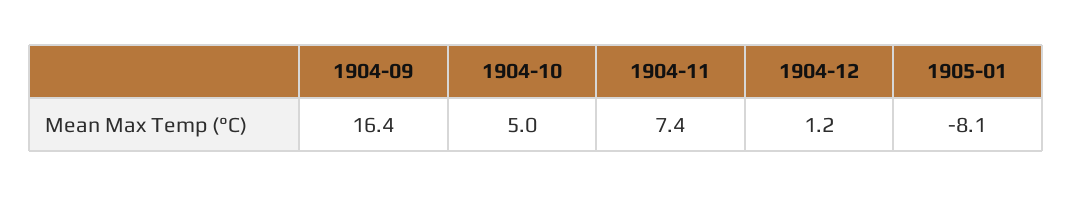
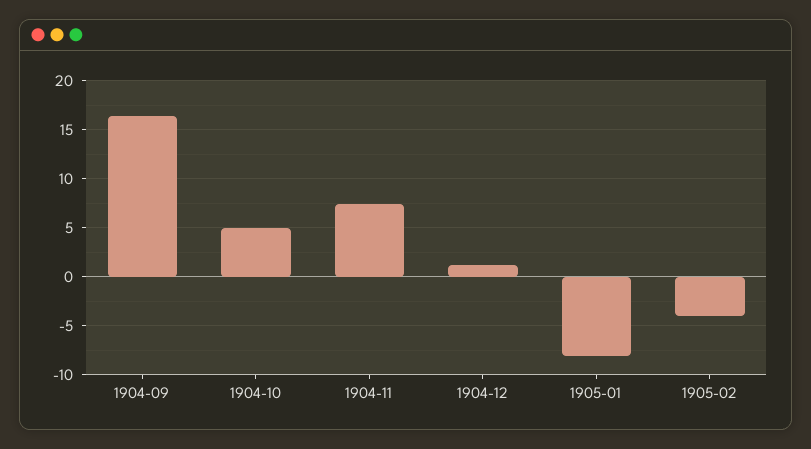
1905-02: none -> -4

